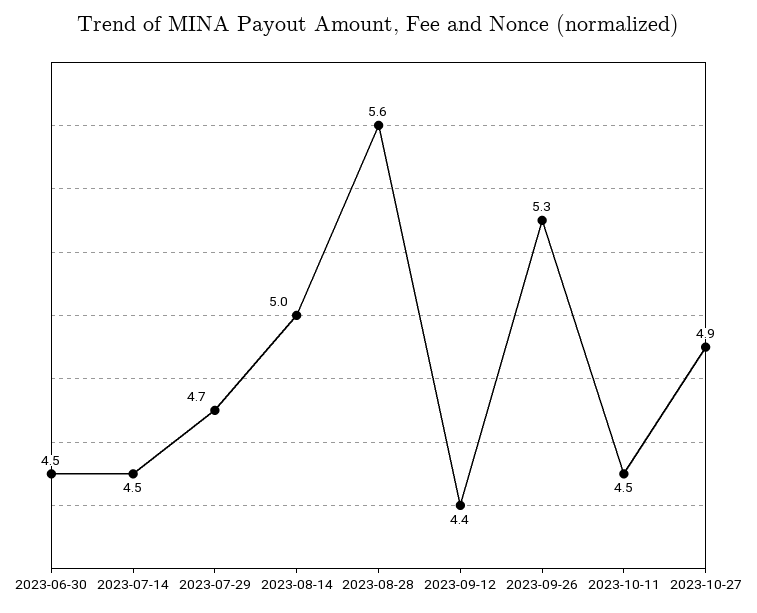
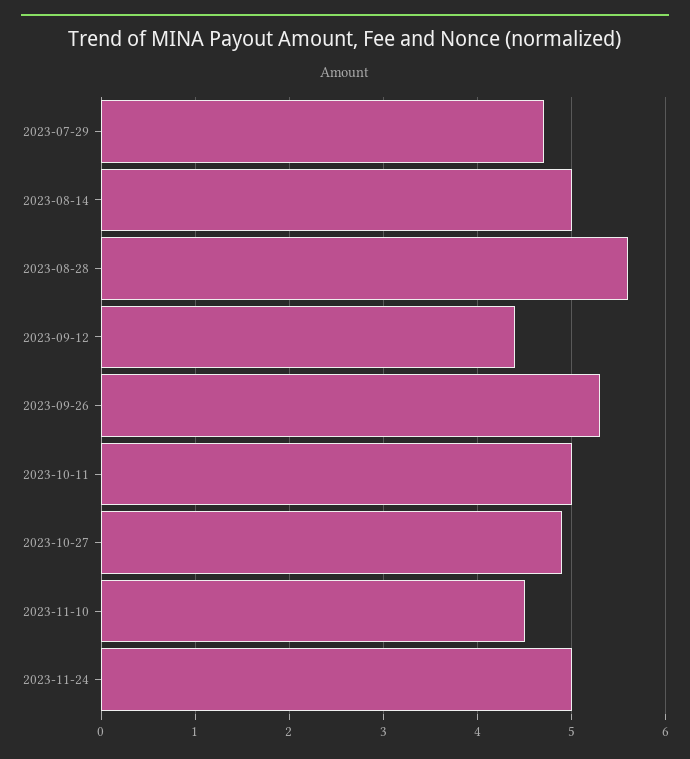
2023-06-30: 4.5 -> none
2023-07-14: 4.5 -> none
2023-10-11: 4.5 -> 5
2023-11-10: none -> 4.5
2023-11-24: none -> 5

